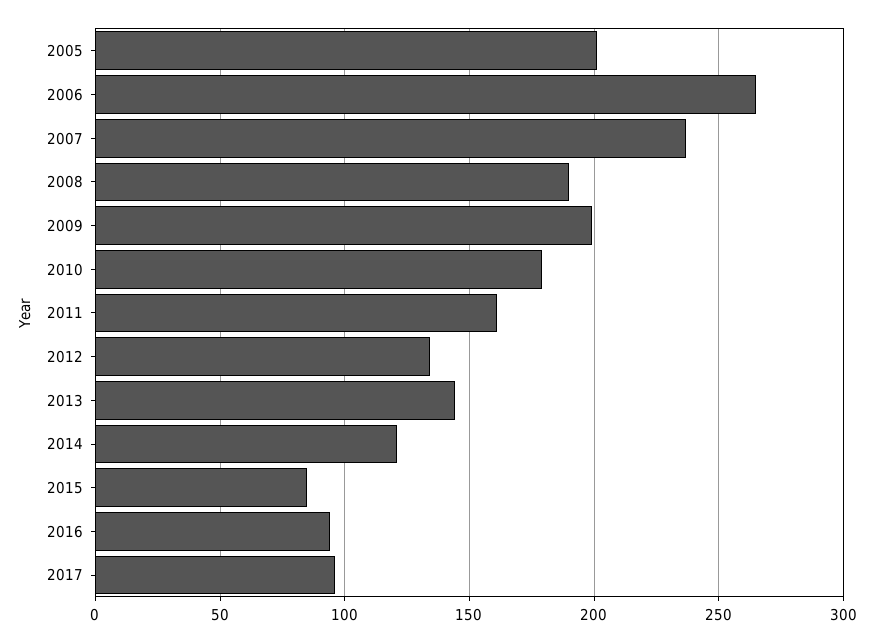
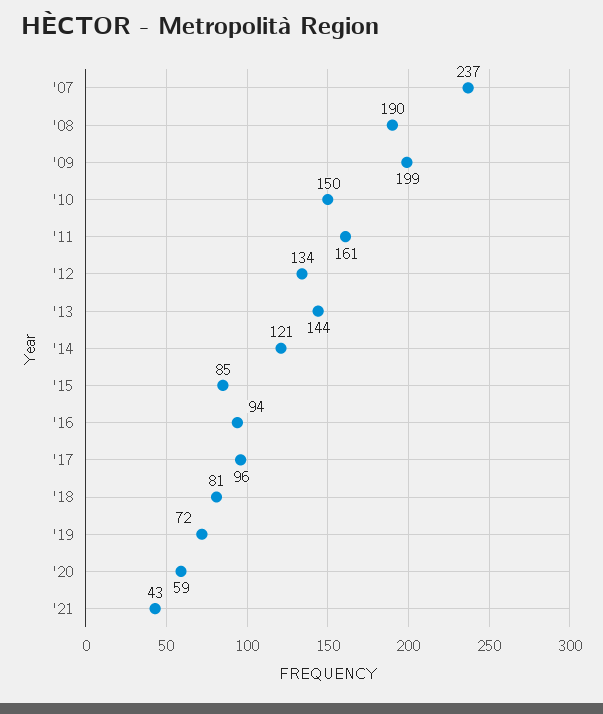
2005: 200 -> none
2006: 265 -> none
2010: 180 -> 150
'18: none -> 81
'19: none -> 72
'20: none -> 59
'21: none -> 43

